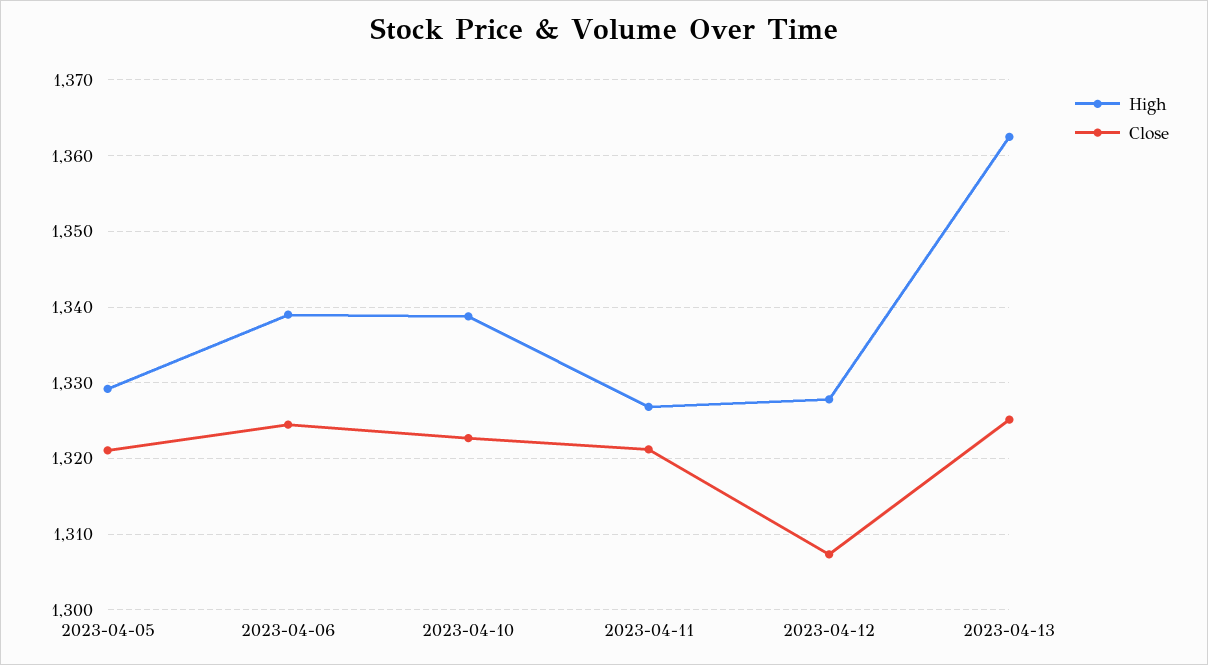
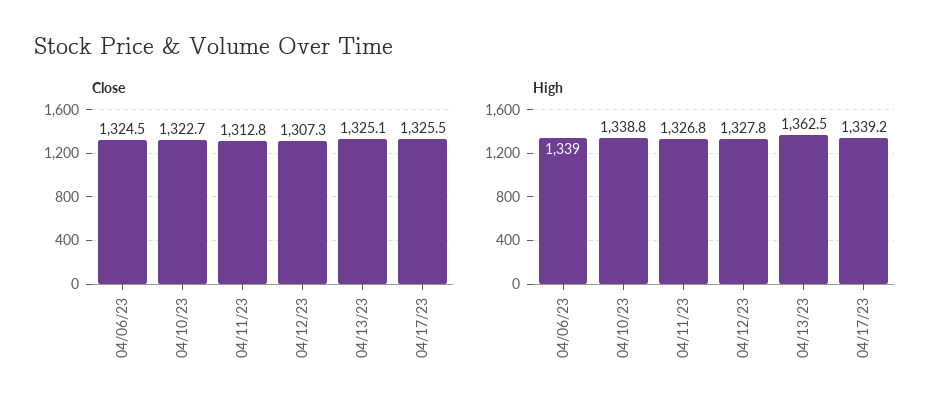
High, 2023-04-05: 1329 -> none
Close, 2023-04-05: 1321 -> none
Close, 2023-04-11: 1321 -> 1312.8
Close, 04/17/23: none -> 1325.5
High, 04/17/23: none -> 1339.2

